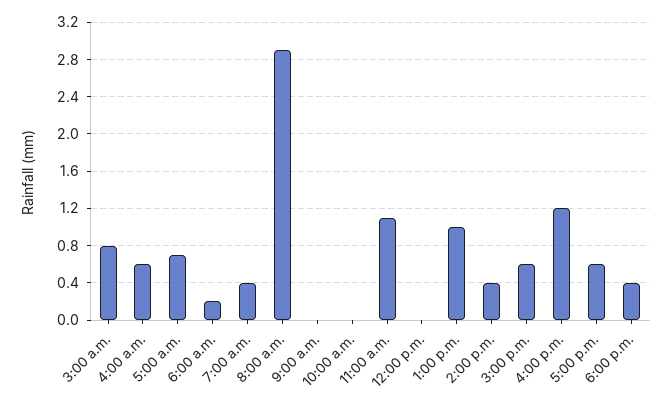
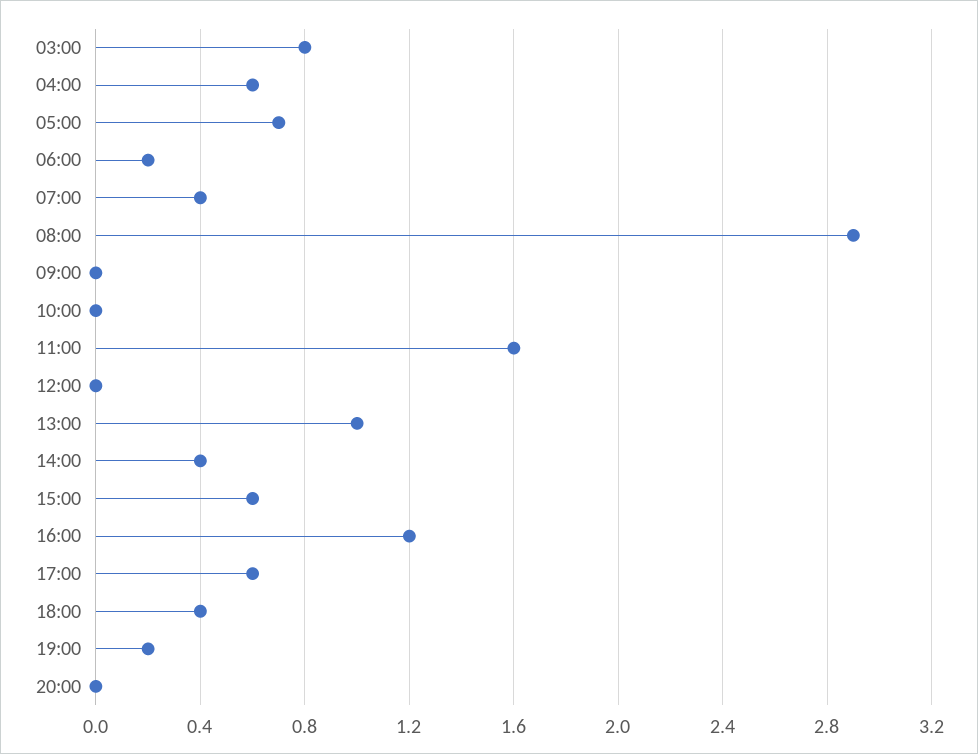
11:00 a.m.: 1.1 -> 1.6
19:00: none -> 0.2
20:00: none -> 0

